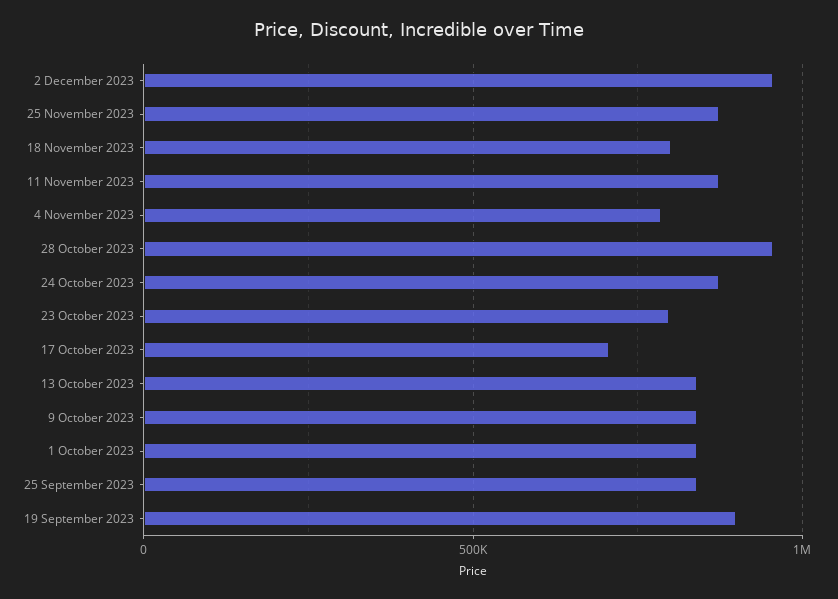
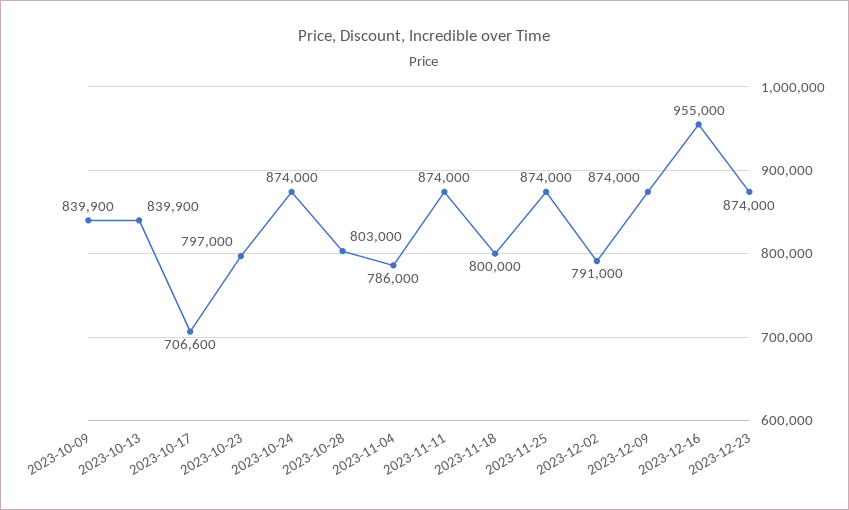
2 December 2023: 950000 -> 791000
28 October 2023: 950000 -> 803000
1 October 2023: 850000 -> none
25 September 2023: 850000 -> none
19 September 2023: 900000 -> none
2023-12-09: none -> 874000
2023-12-16: none -> 955000
2023-12-23: none -> 874000

